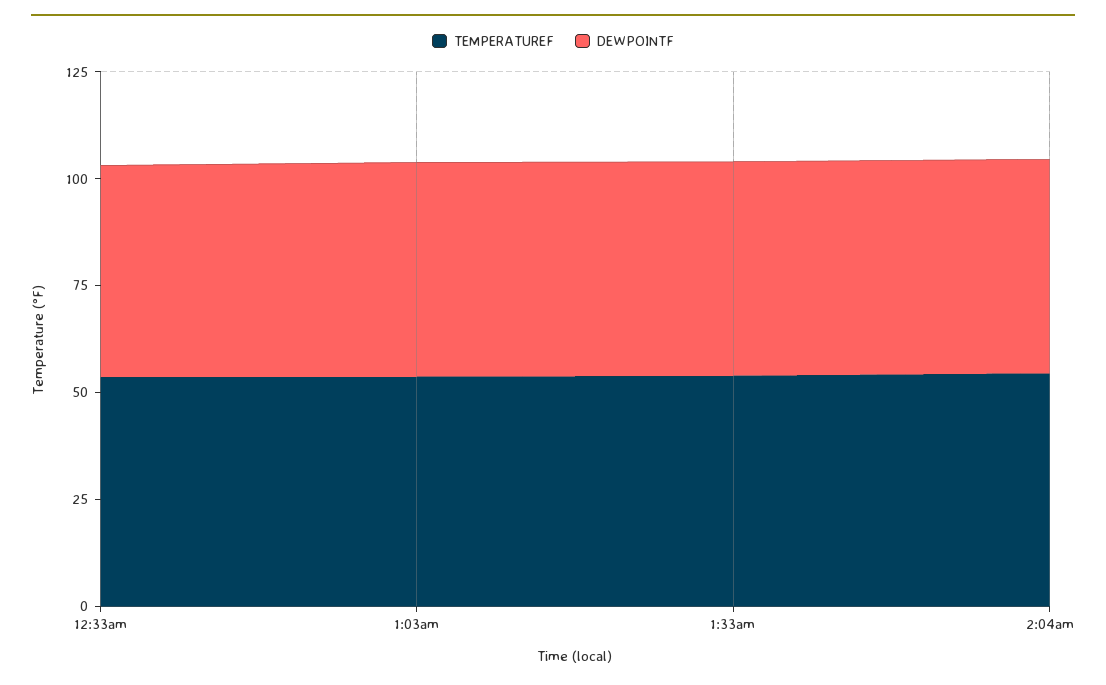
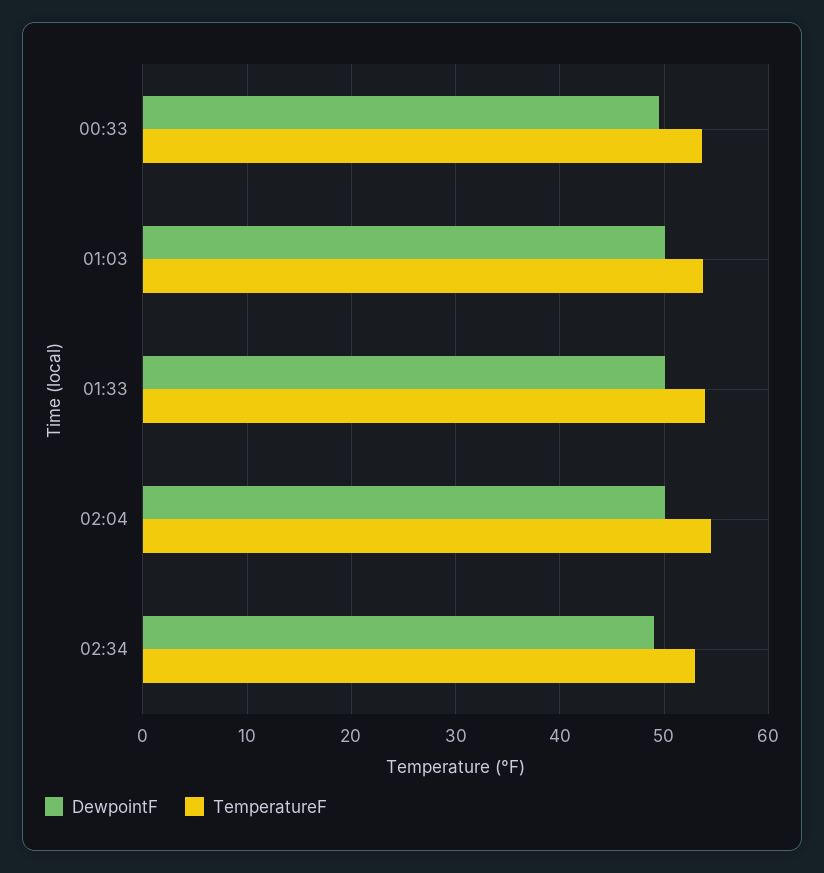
DEWPOINTF, 02:34: none -> 49
TEMPERATUREF, 02:34: none -> 53

